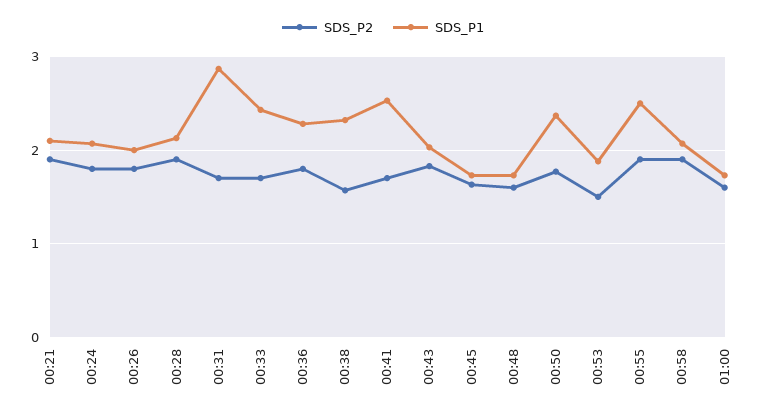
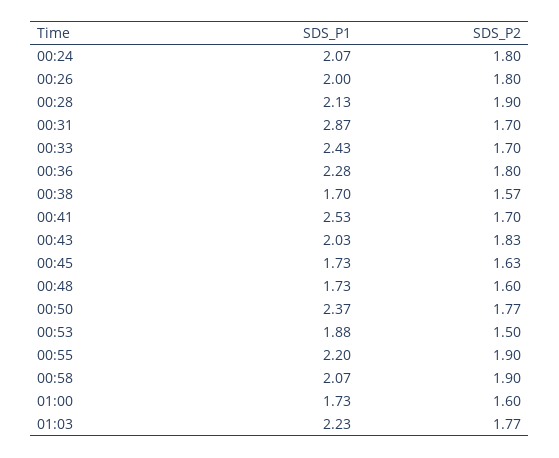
SDS_P2, 00:21: 1.9 -> none
SDS_P1, 00:21: 2.1 -> none
SDS_P1, 00:38: 2.3 -> 1.7
SDS_P1, 00:55: 2.5 -> 2.2
SDS_P1, 01:03: none -> 2.23
SDS_P2, 01:03: none -> 1.77

